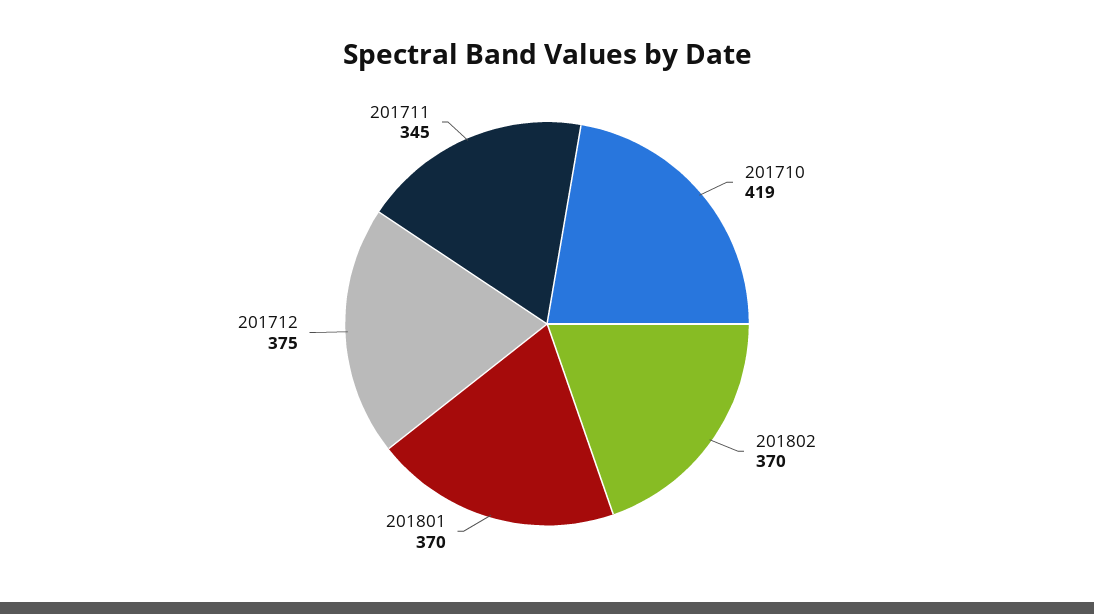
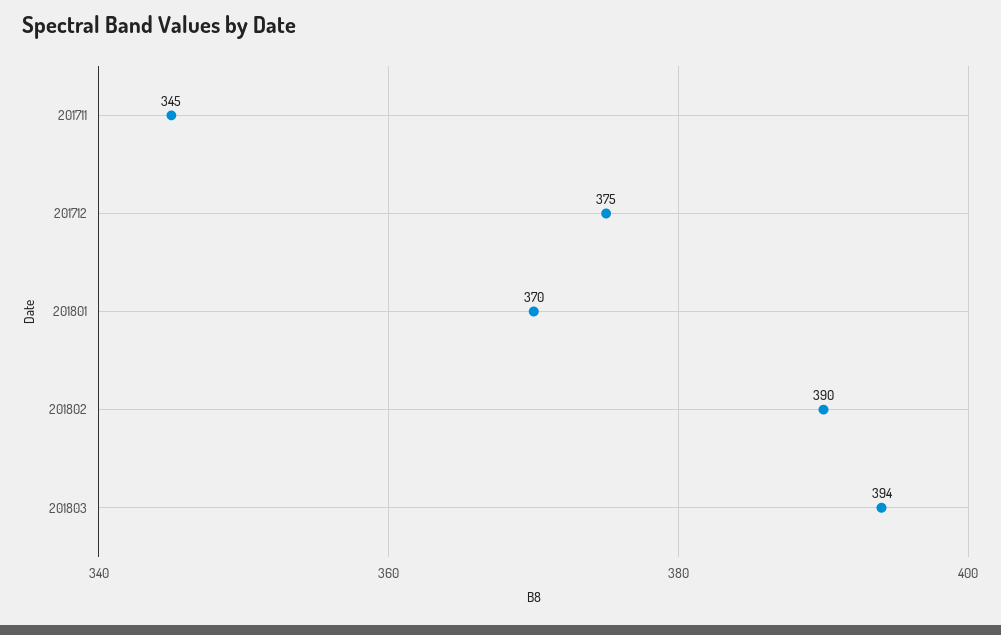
201710: 419 -> none
201802: 370 -> 390
201803: none -> 394

